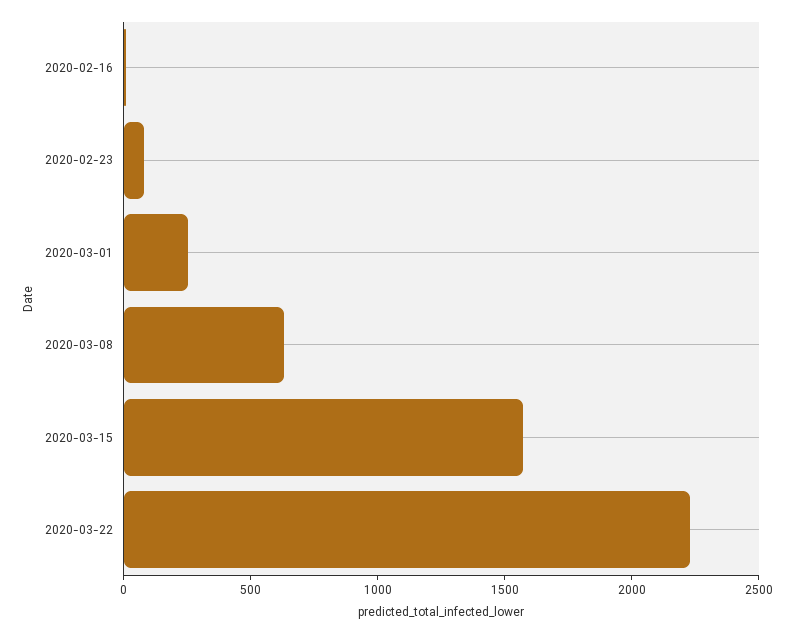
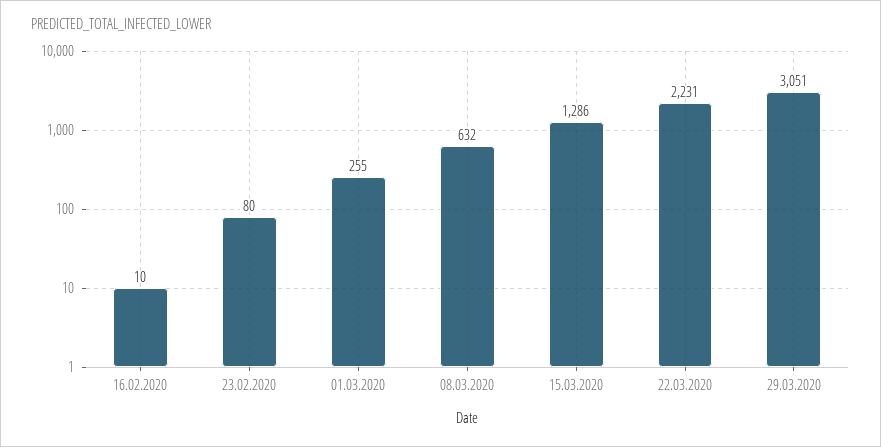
2020-03-15: 1600 -> 1286
29.03.2020: none -> 3051

